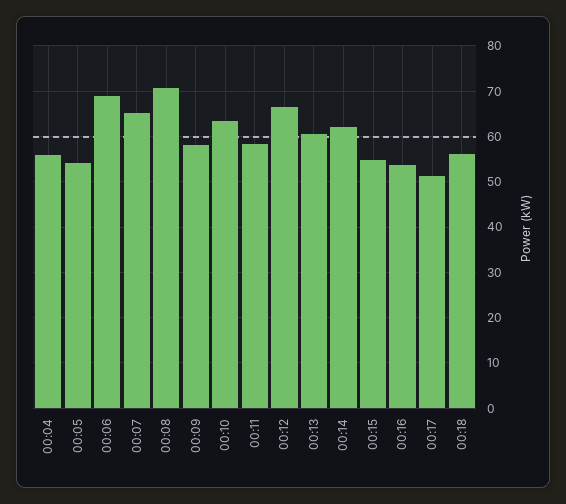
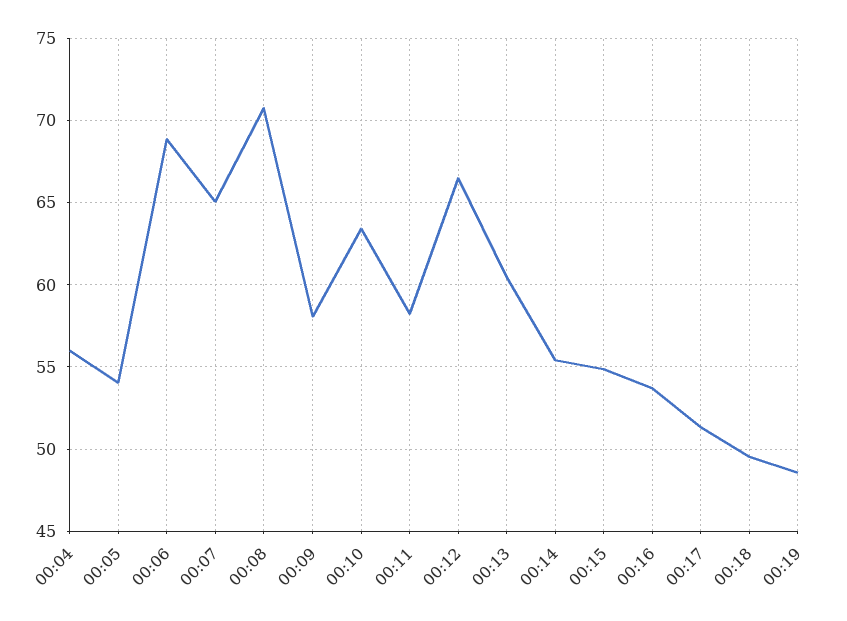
00:14: 62 -> 55.5
00:18: 56 -> 49.5
00:19: none -> 48.5

